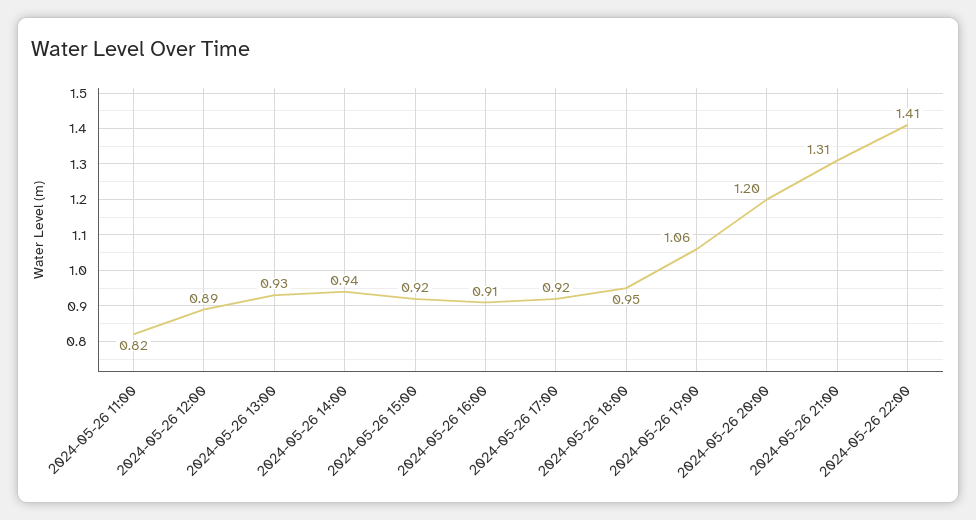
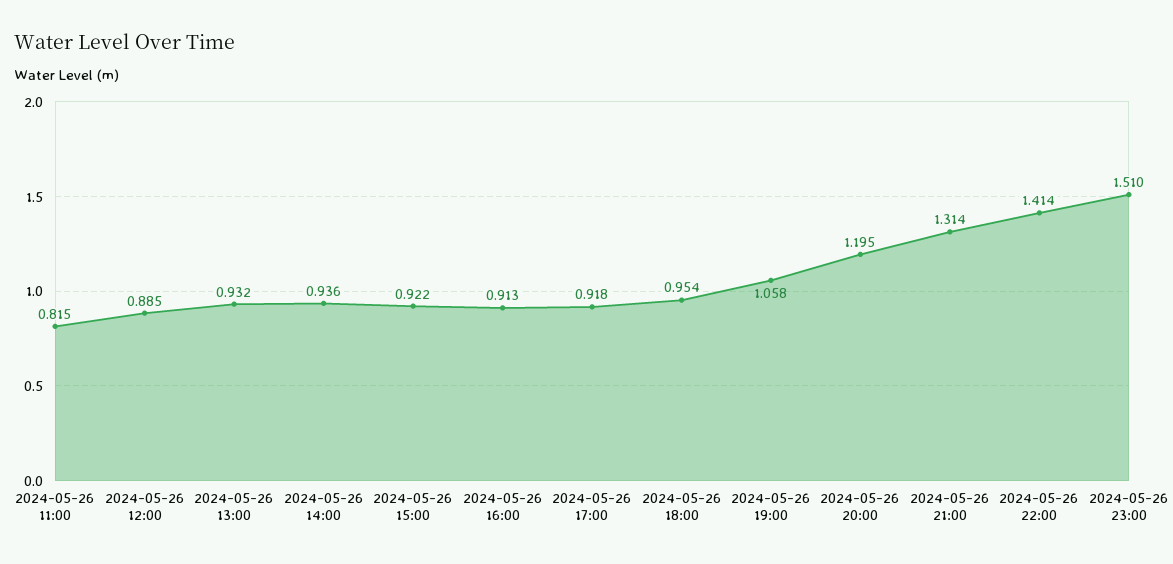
2024-05-26 23:00: none -> 1.51

